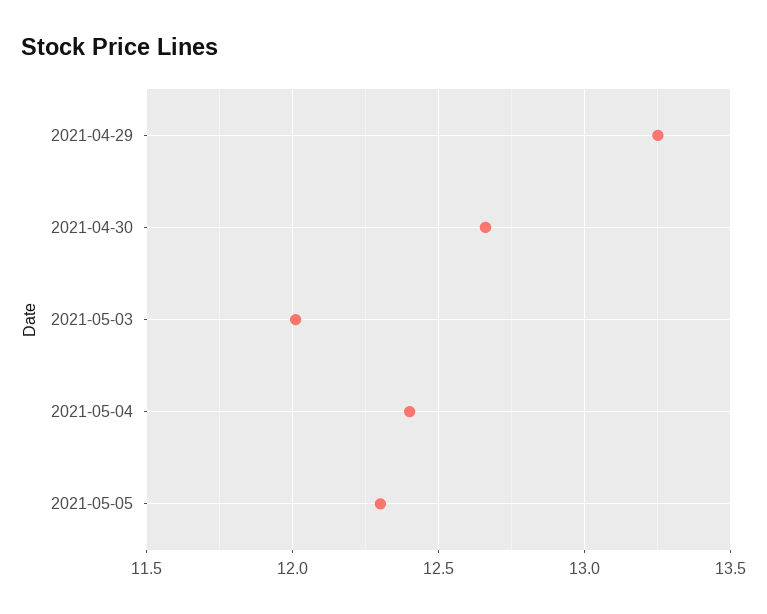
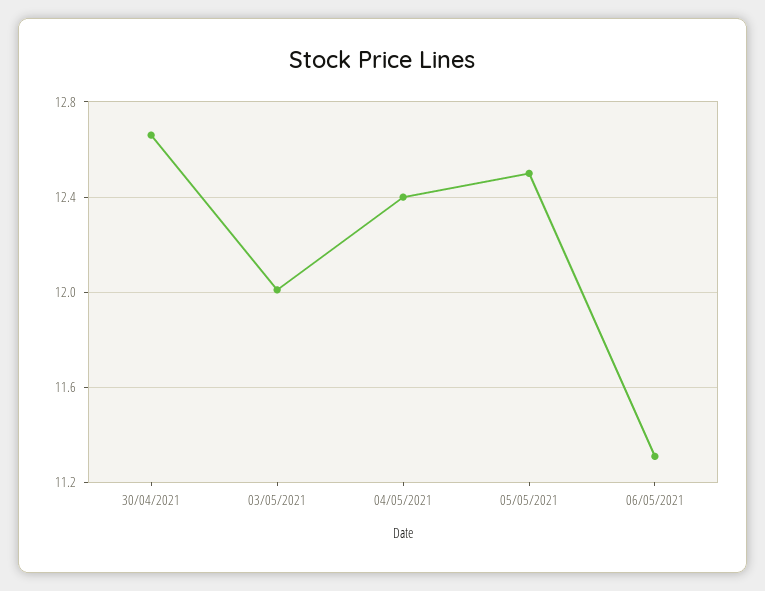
2021-04-29: 13.25 -> none
2021-05-05: 12.3 -> 12.5
06/05/2021: none -> 11.3

